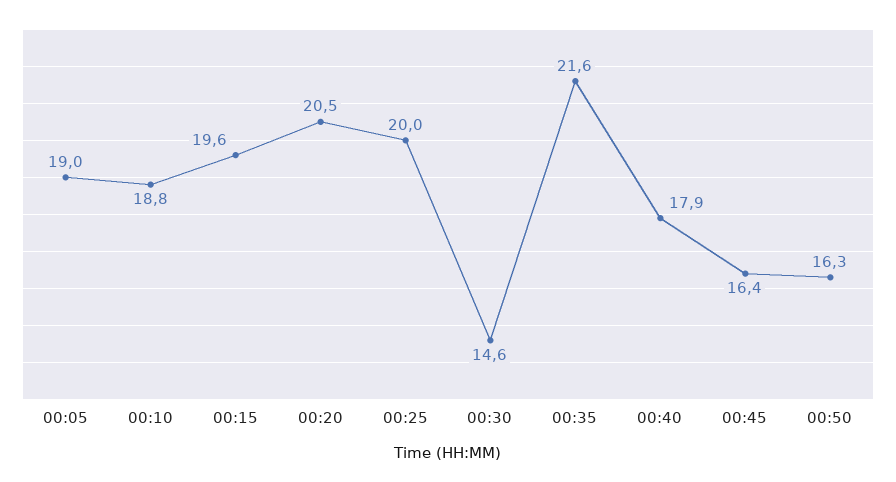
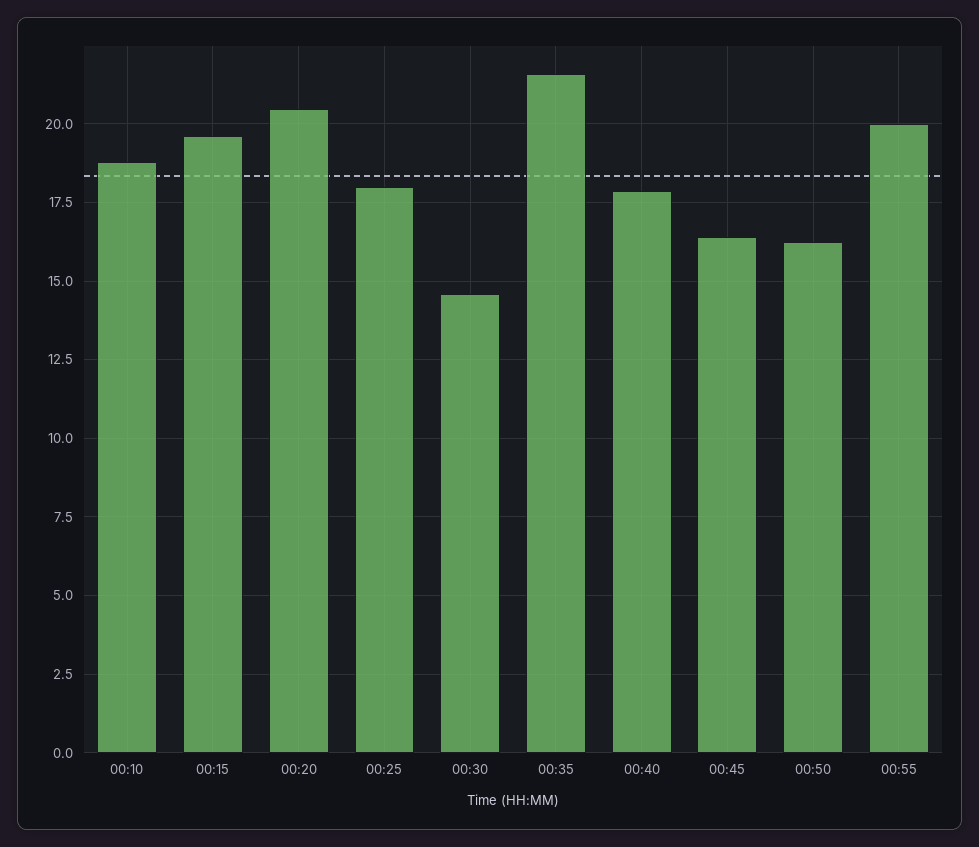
00:05: 19 -> none
00:25: 20 -> 18
00:55: none -> 20

